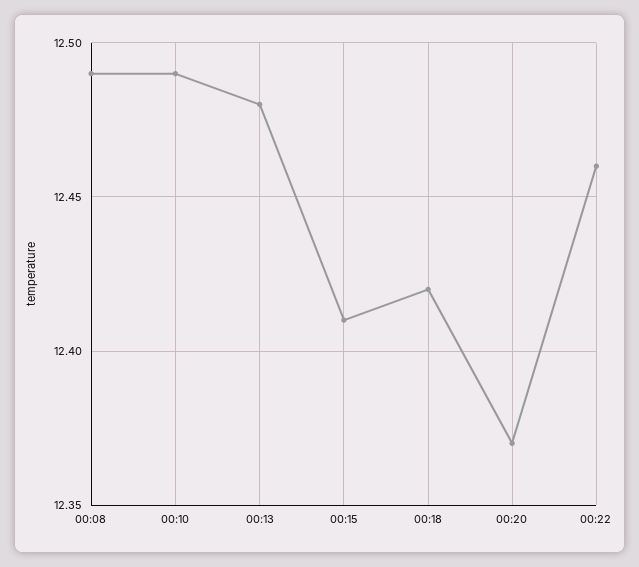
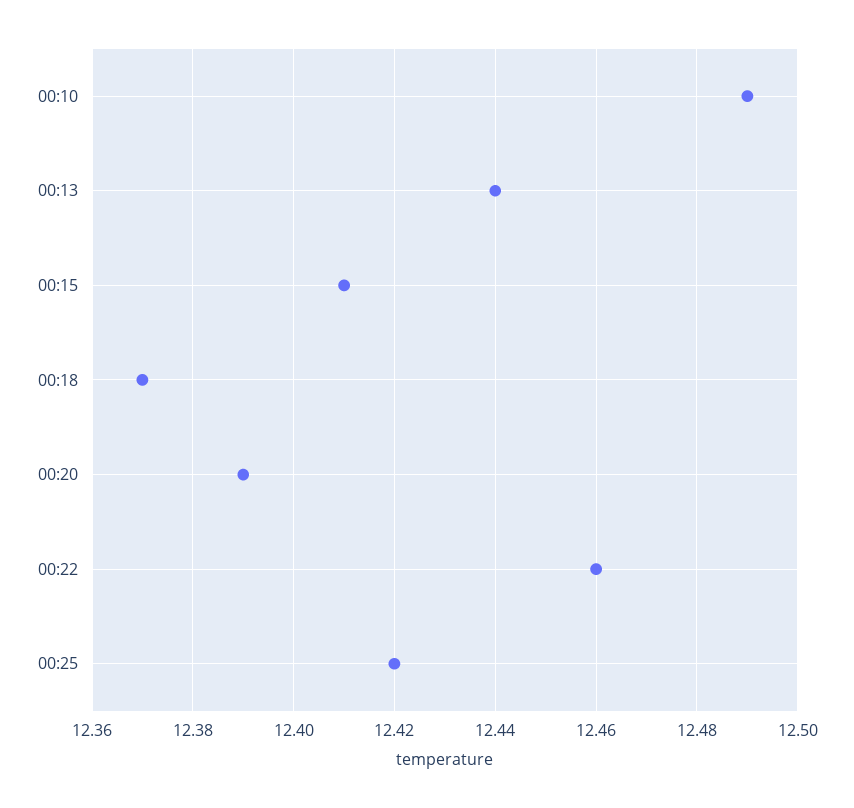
00:08: 12.49 -> none
00:13: 12.48 -> 12.44
00:18: 12.42 -> 12.37
00:20: 12.37 -> 12.39
00:25: none -> 12.42

